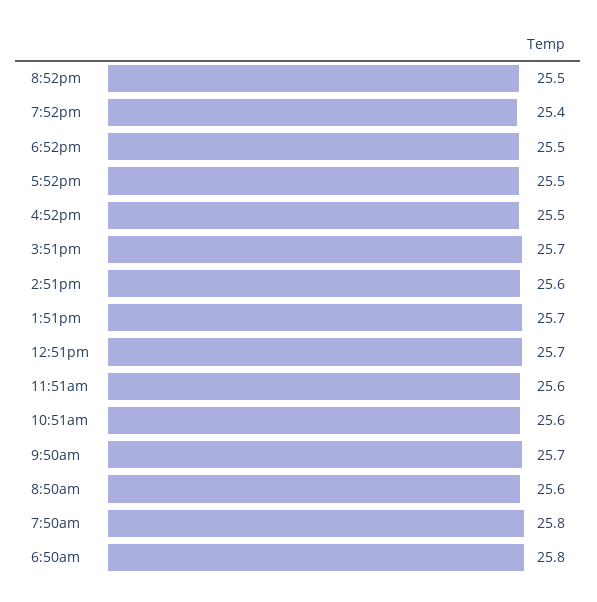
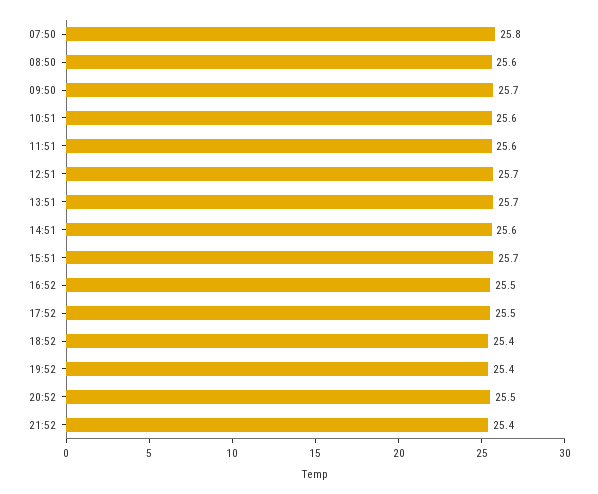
6:52pm: 25.5 -> 25.4
6:50am: 25.8 -> none
21:52: none -> 25.4

